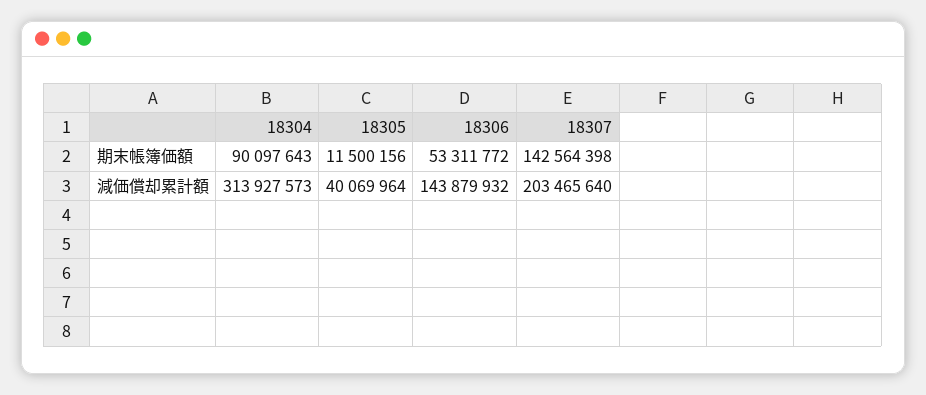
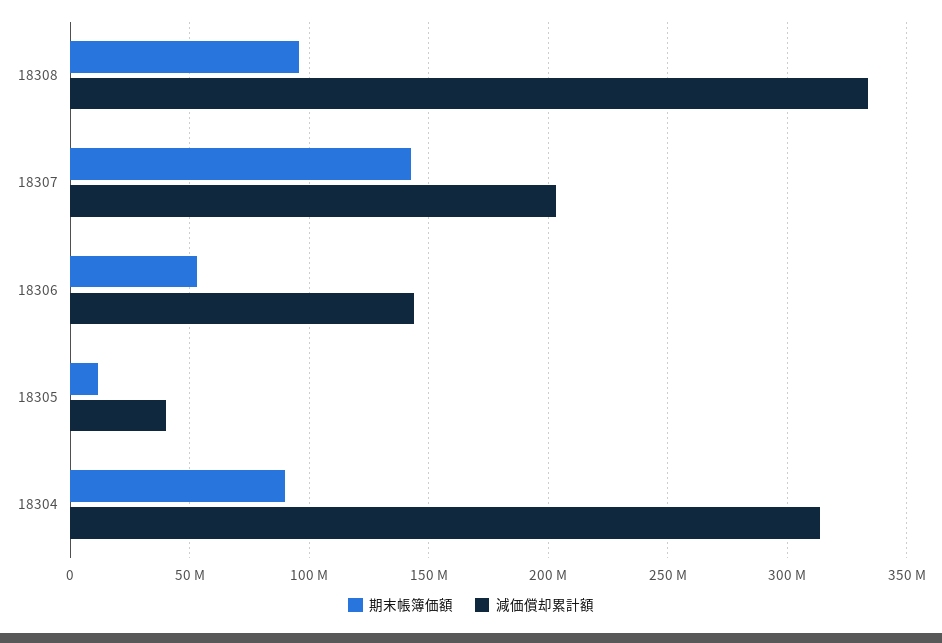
期末帳簿価額, 18308: none -> 95000000
減価償却累計額, 18308: none -> 335000000

